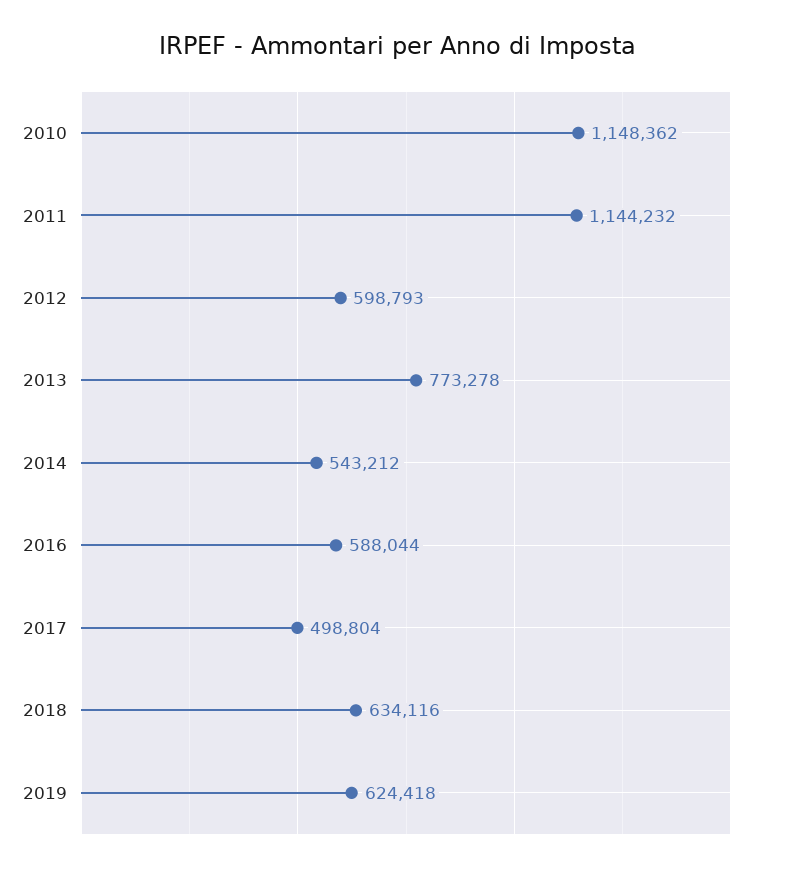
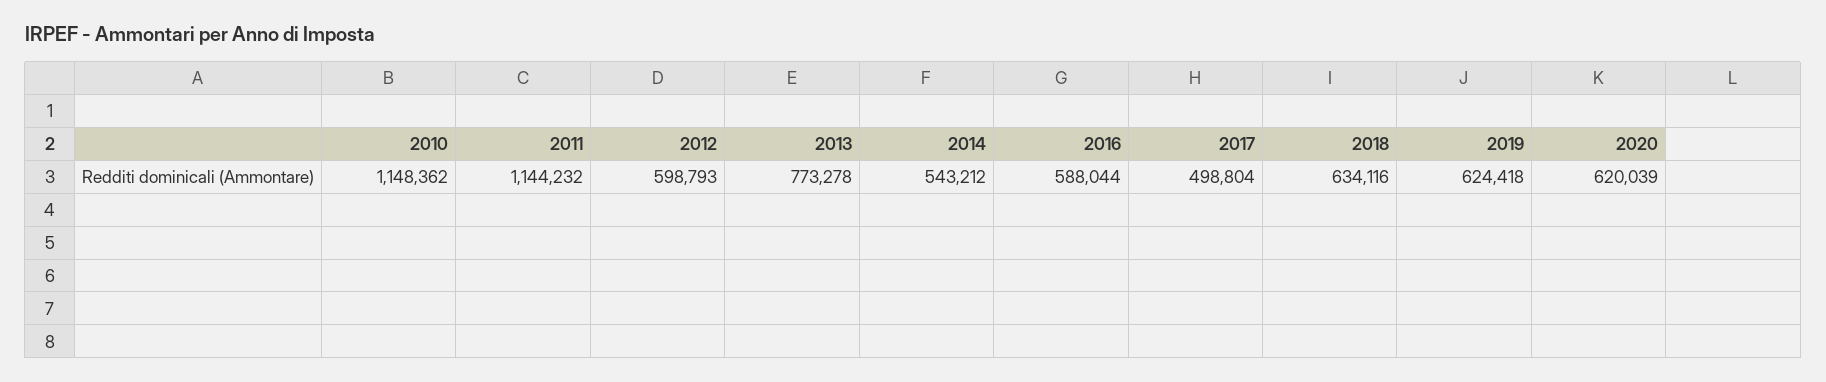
2020: none -> 620039

